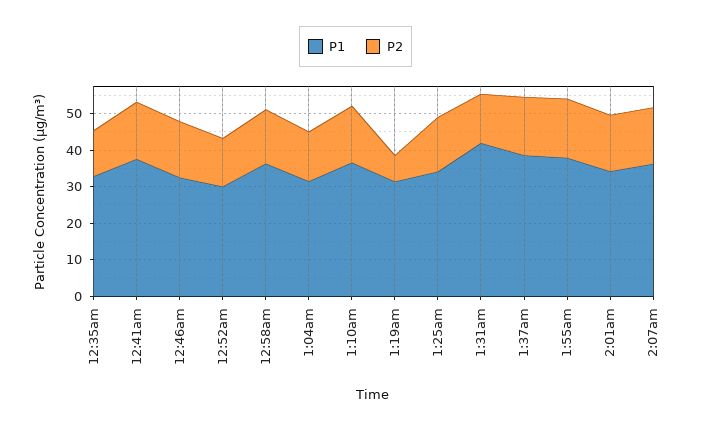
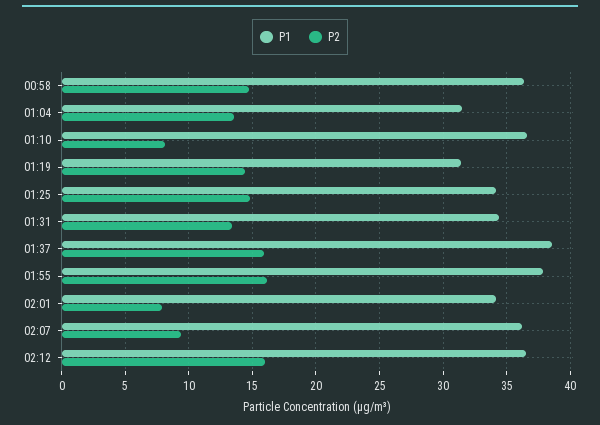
P1, 12:35am: 32.5 -> none
P2, 12:35am: 12.5 -> none
P1, 12:41am: 37.5 -> none
P2, 12:41am: 15 -> none
P1, 12:46am: 32.5 -> none
P2, 12:46am: 15 -> none
P1, 12:52am: 30 -> none
P2, 12:52am: 12.5 -> none
P2, 1:10am: 15 -> 8
P2, 1:19am: 7.5 -> 14.5
P1, 1:31am: 42.5 -> 34.5
P2, 2:01am: 15 -> 8
P2, 2:07am: 15 -> 9.5
P1, 02:12: none -> 36.5
P2, 02:12: none -> 16

